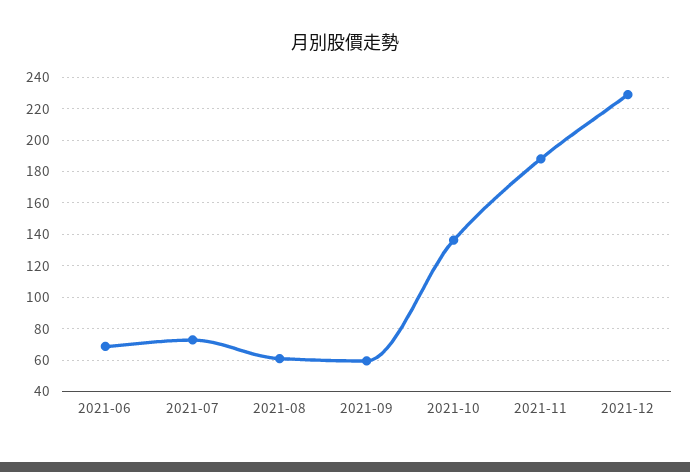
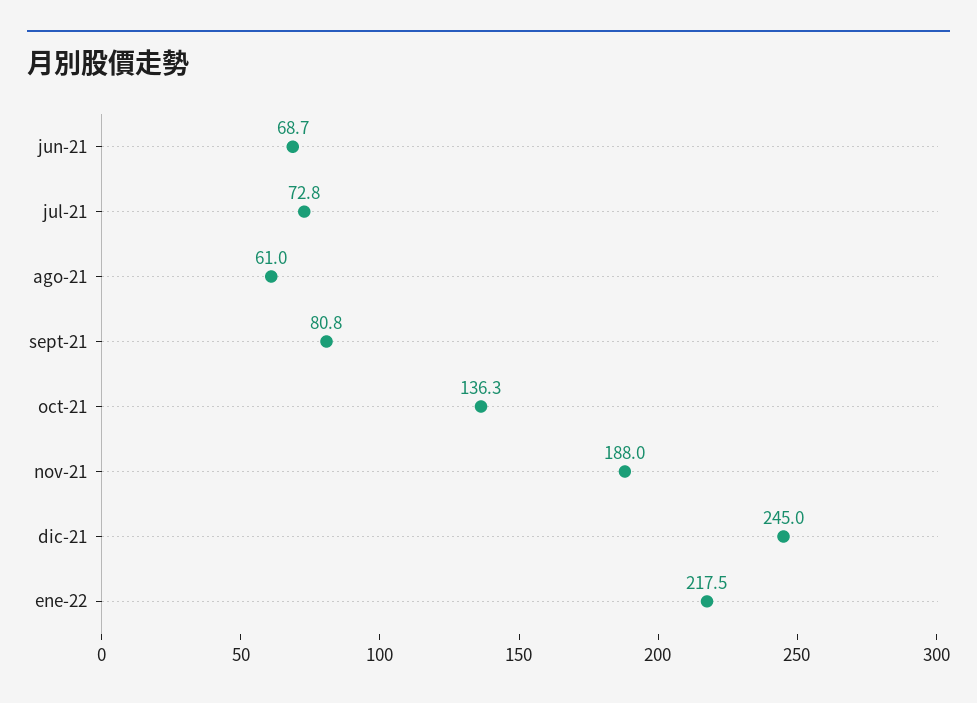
2021-09: 60 -> 80.8
2021-12: 230 -> 245
ene-22: none -> 217.5

